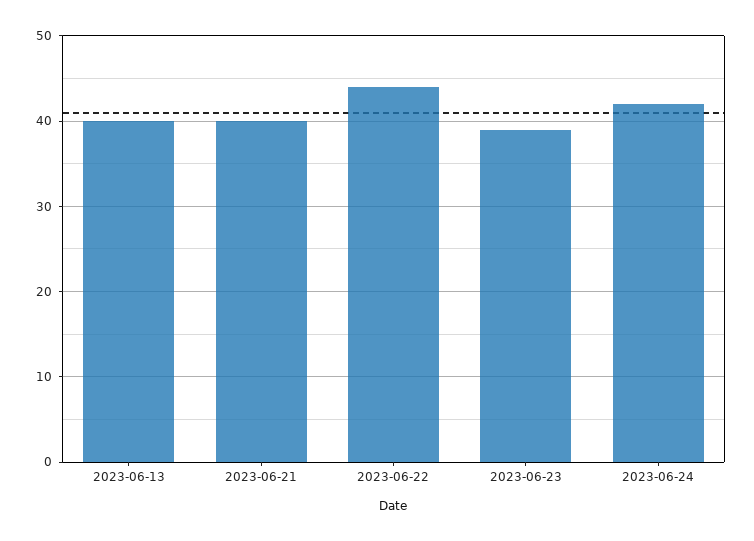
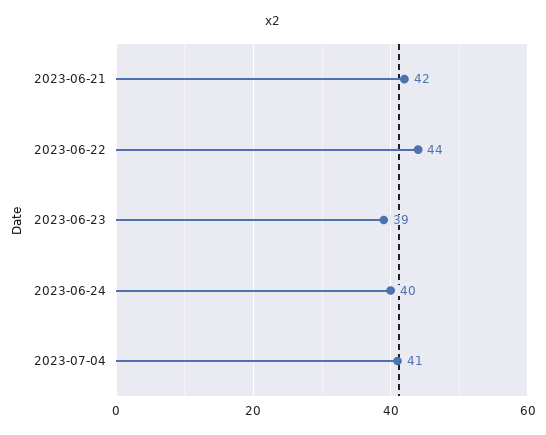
2023-06-13: 40 -> none
2023-06-21: 40 -> 42
2023-06-24: 42 -> 40
2023-07-04: none -> 41

